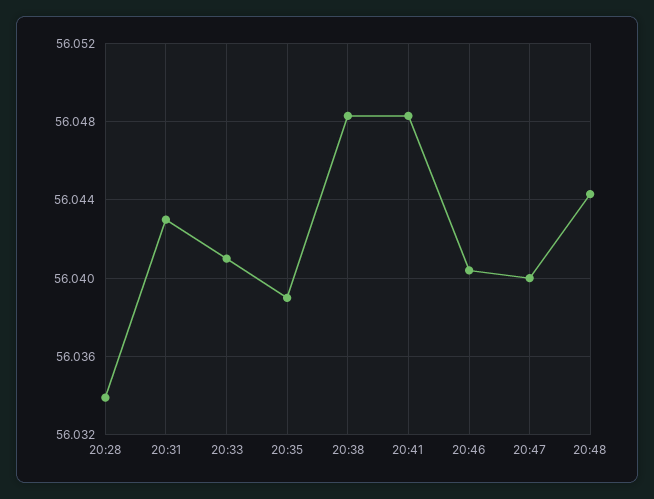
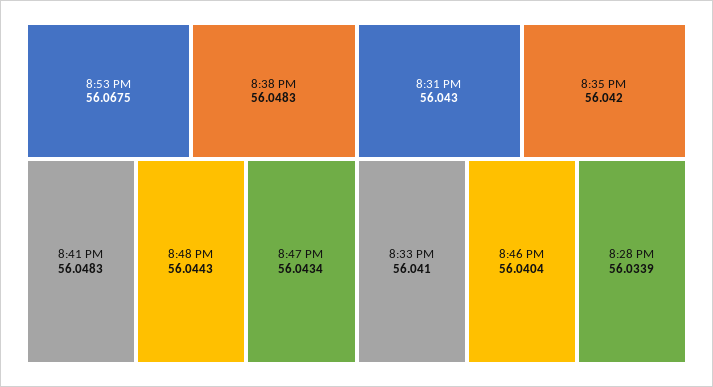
20:35: 56.039 -> 56.042
20:47: 56.04 -> 56.0434
8:53 PM: none -> 56.0675

